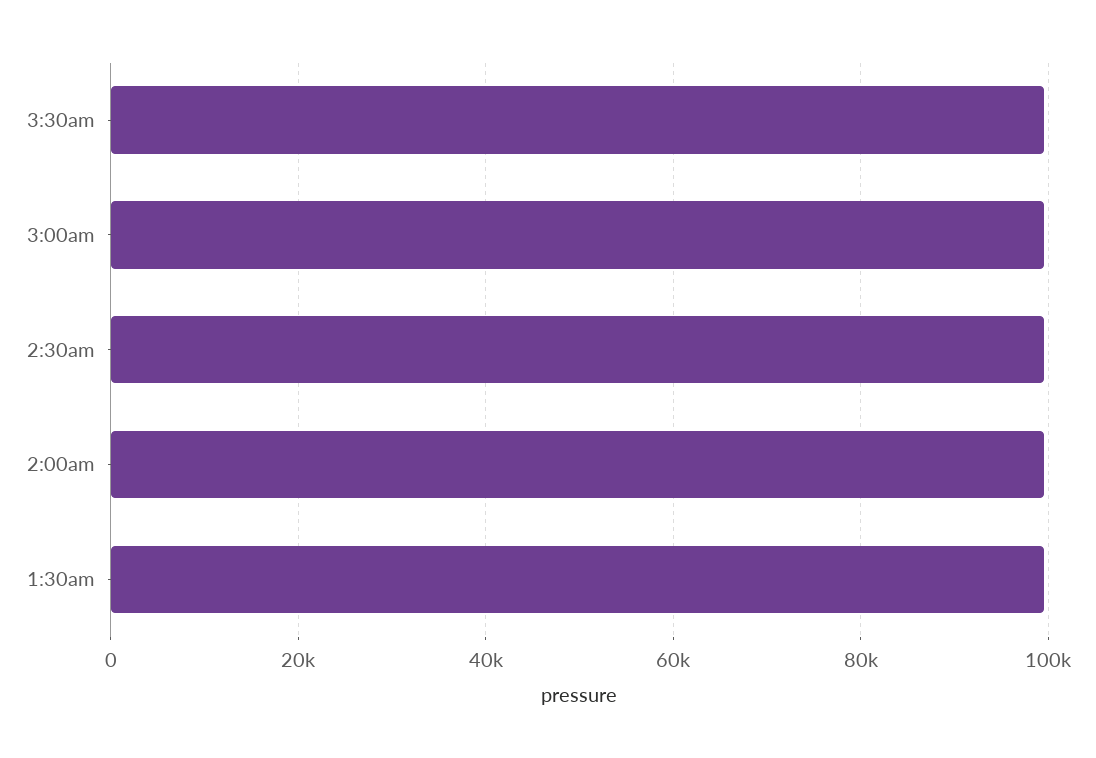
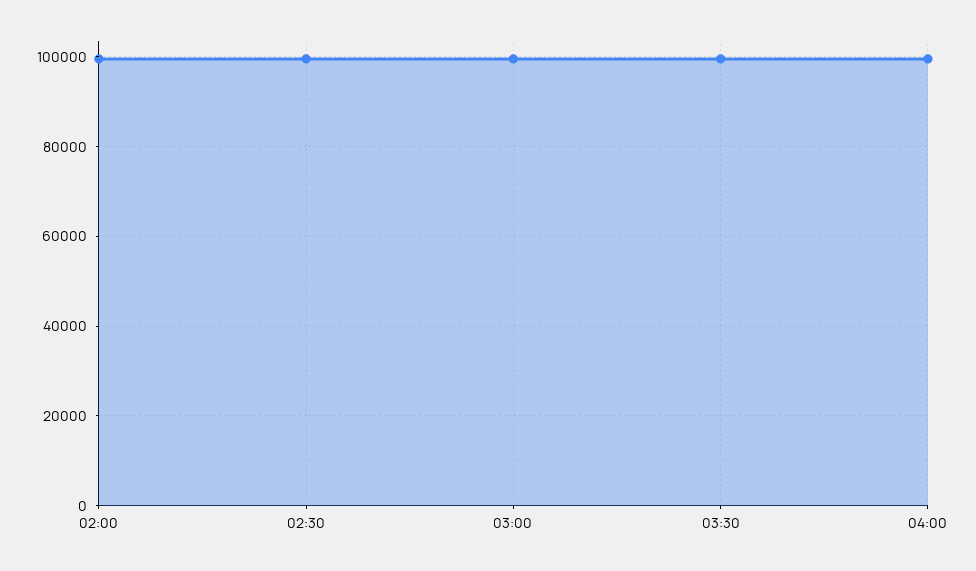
1:30am: 100000 -> none
04:00: none -> 100000

